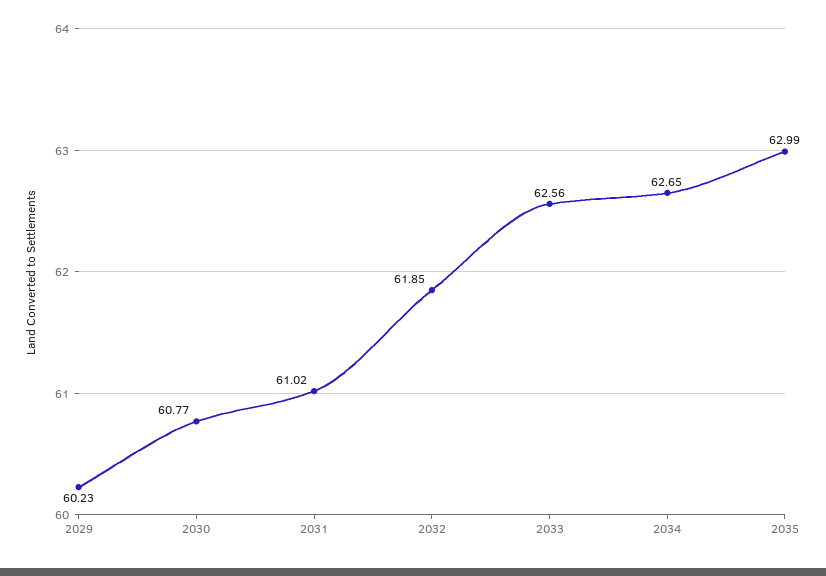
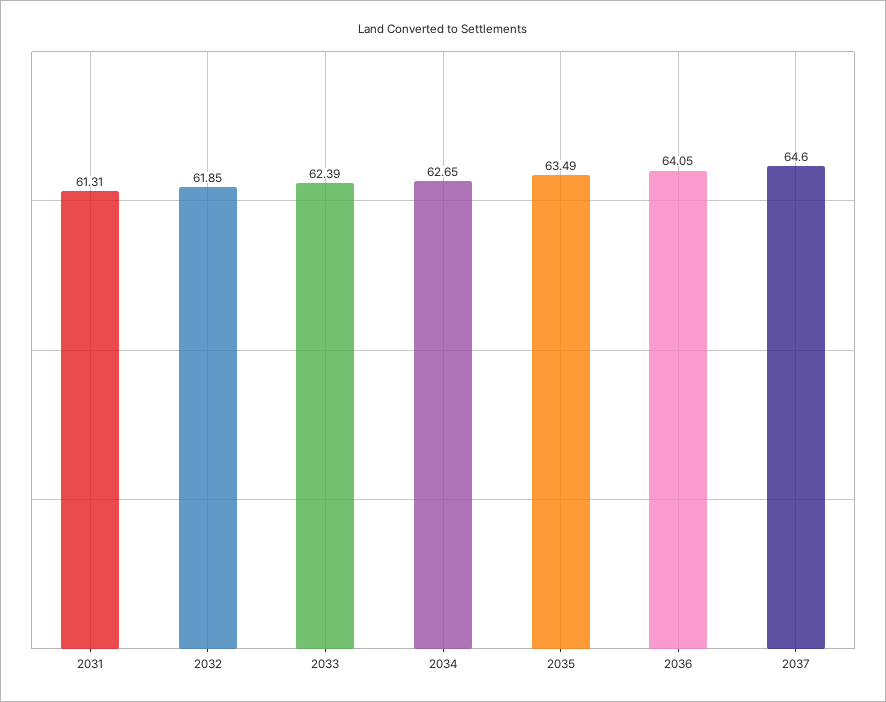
2029: 60.23 -> none
2030: 60.77 -> none
2031: 61.02 -> 61.31
2033: 62.56 -> 62.39
2035: 62.99 -> 63.49
2036: none -> 64.05
2037: none -> 64.6

